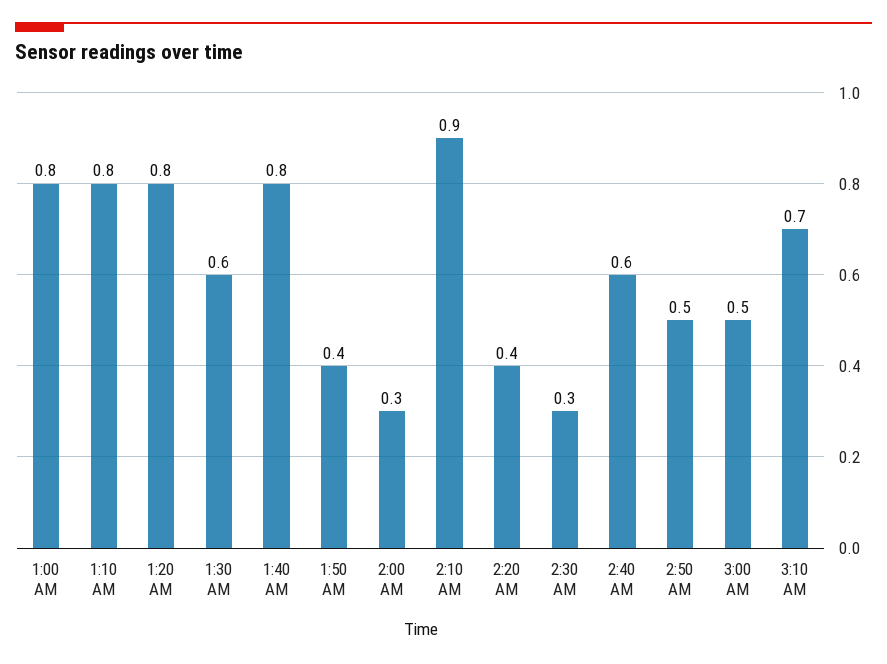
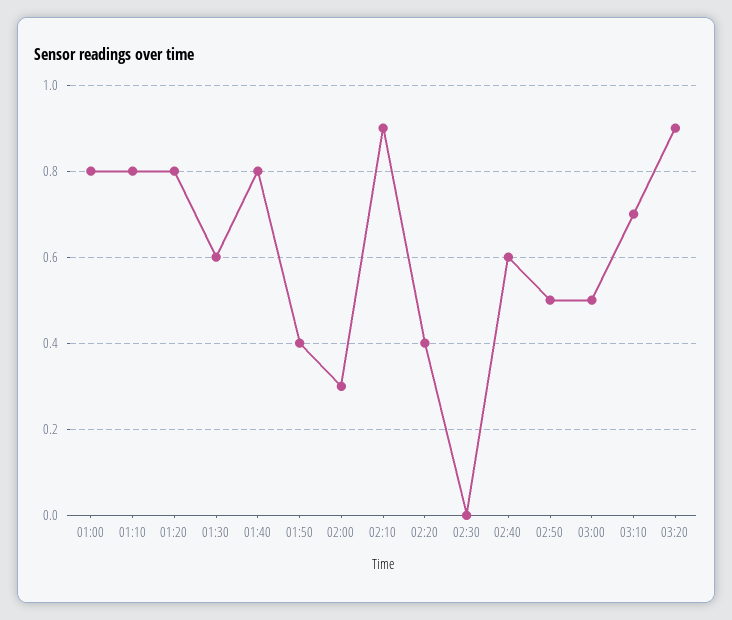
2:30 AM: 0.3 -> 0
03:20: none -> 0.9

